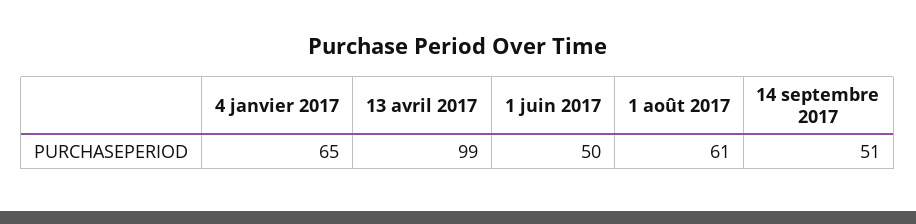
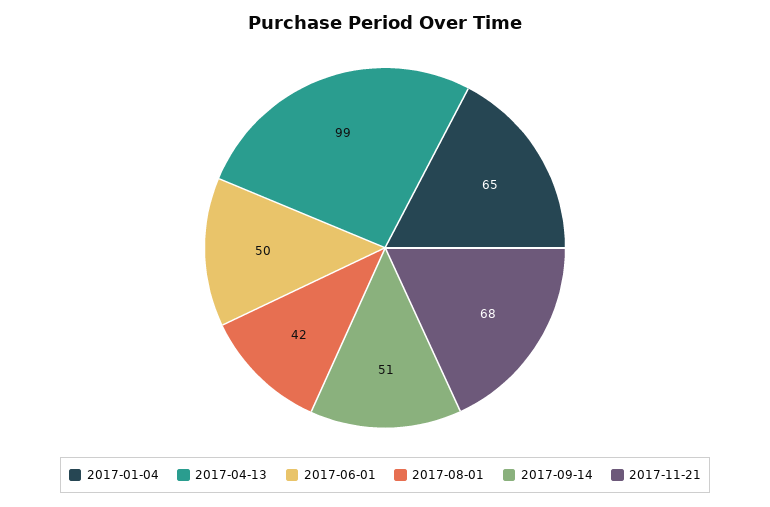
1 août 2017: 61 -> 42
2017-11-21: none -> 68

